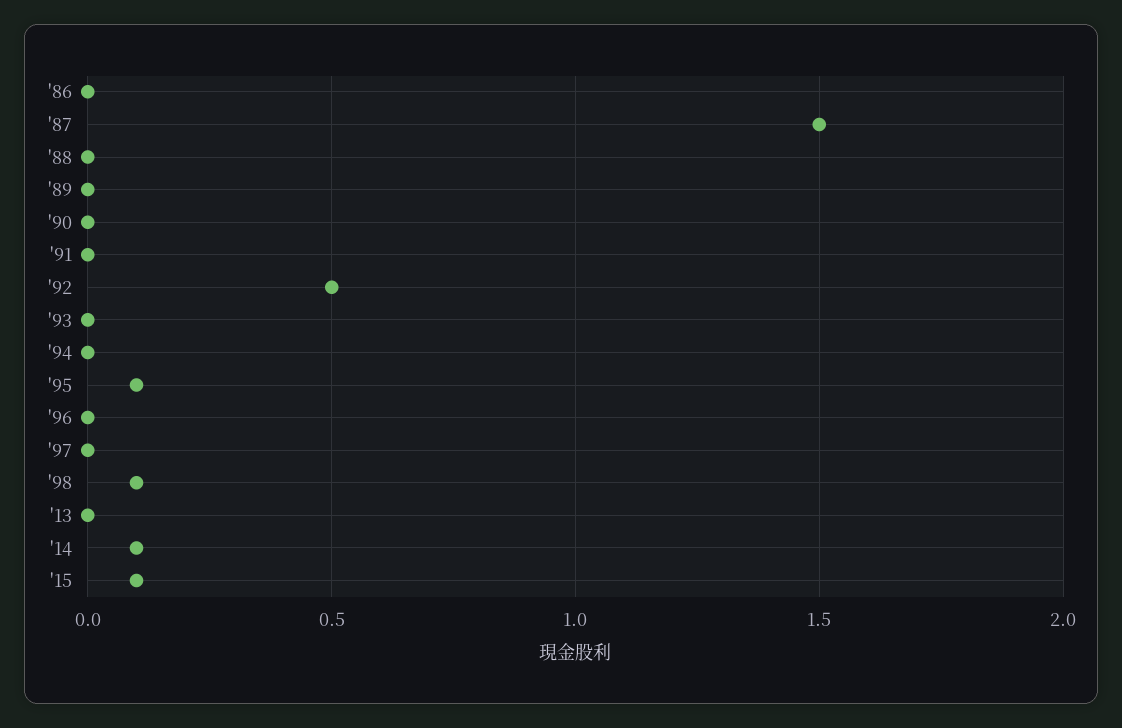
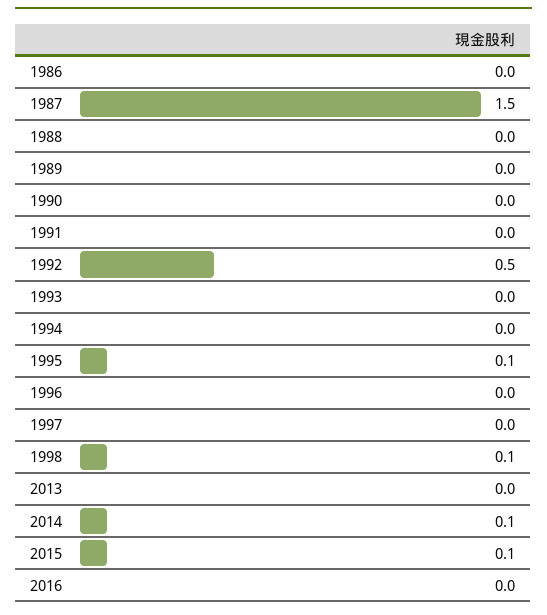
2016: none -> 0

